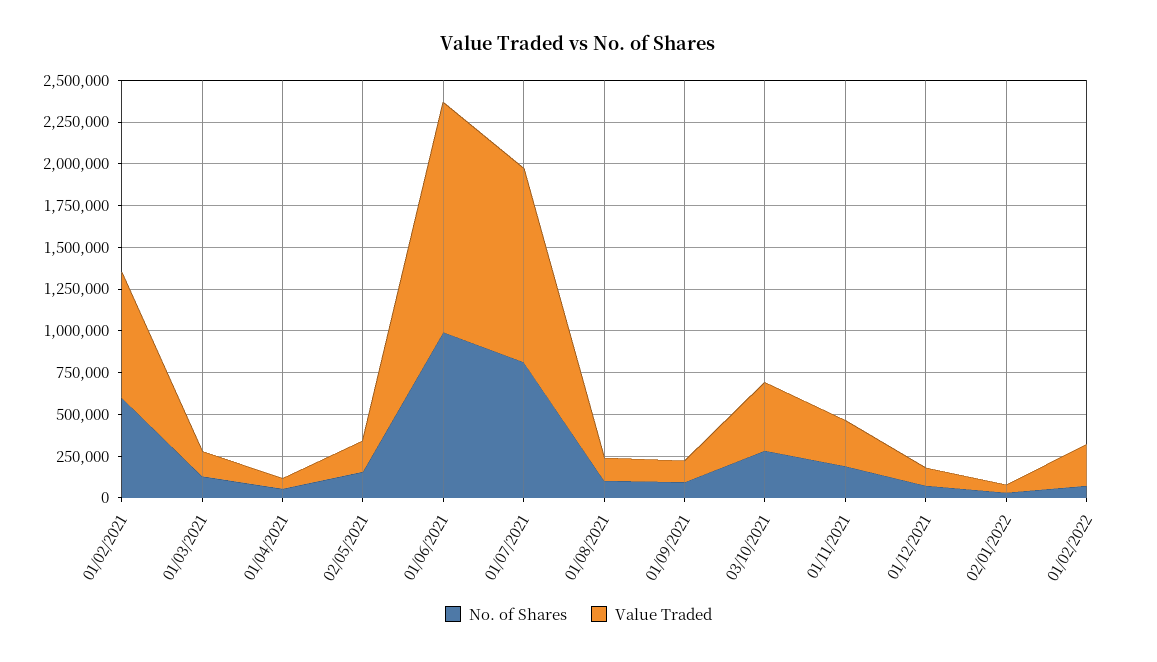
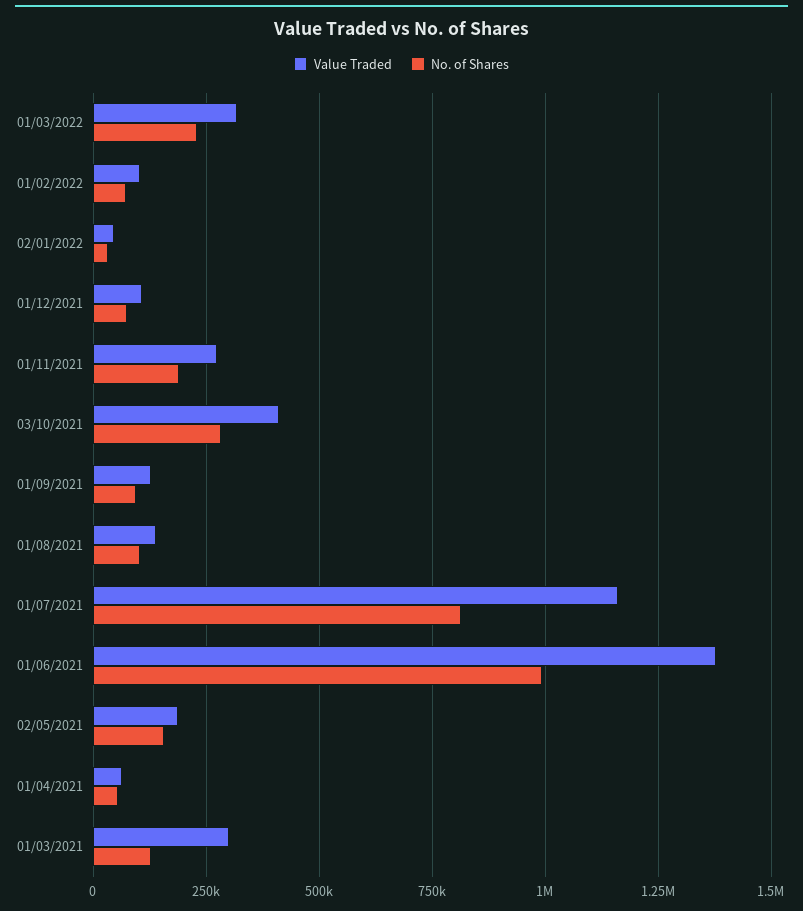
No. of Shares, 01/02/2021: 600000 -> none
Value Traded, 01/02/2021: 750000 -> none
Value Traded, 01/03/2021: 150000 -> 300000
Value Traded, 01/02/2022: 250000 -> 100000
Value Traded, 01/03/2022: none -> 325000
No. of Shares, 01/03/2022: none -> 225000

